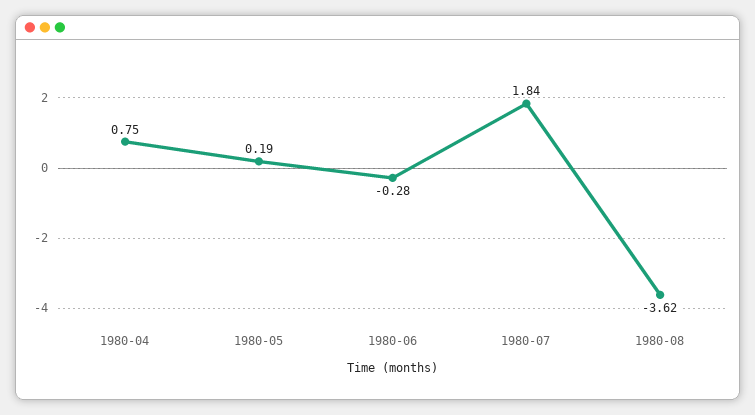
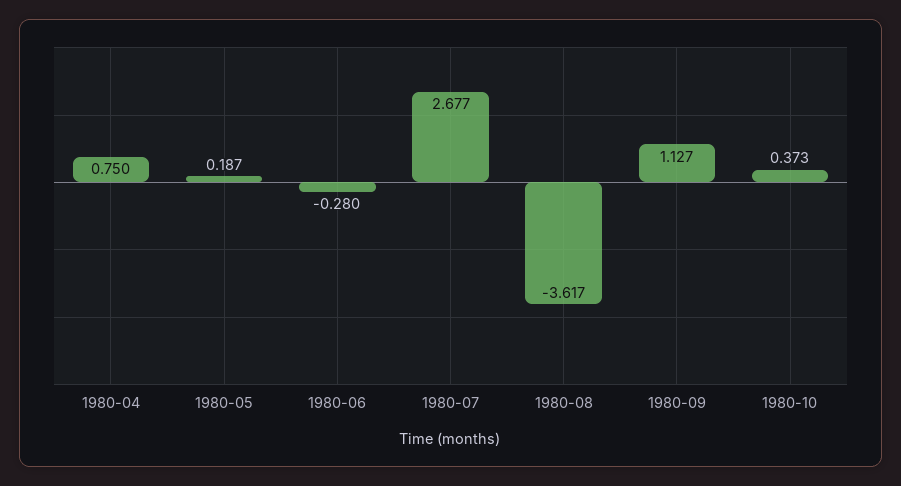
1980-07: 1.84 -> 2.677
1980-09: none -> 1.127
1980-10: none -> 0.373

